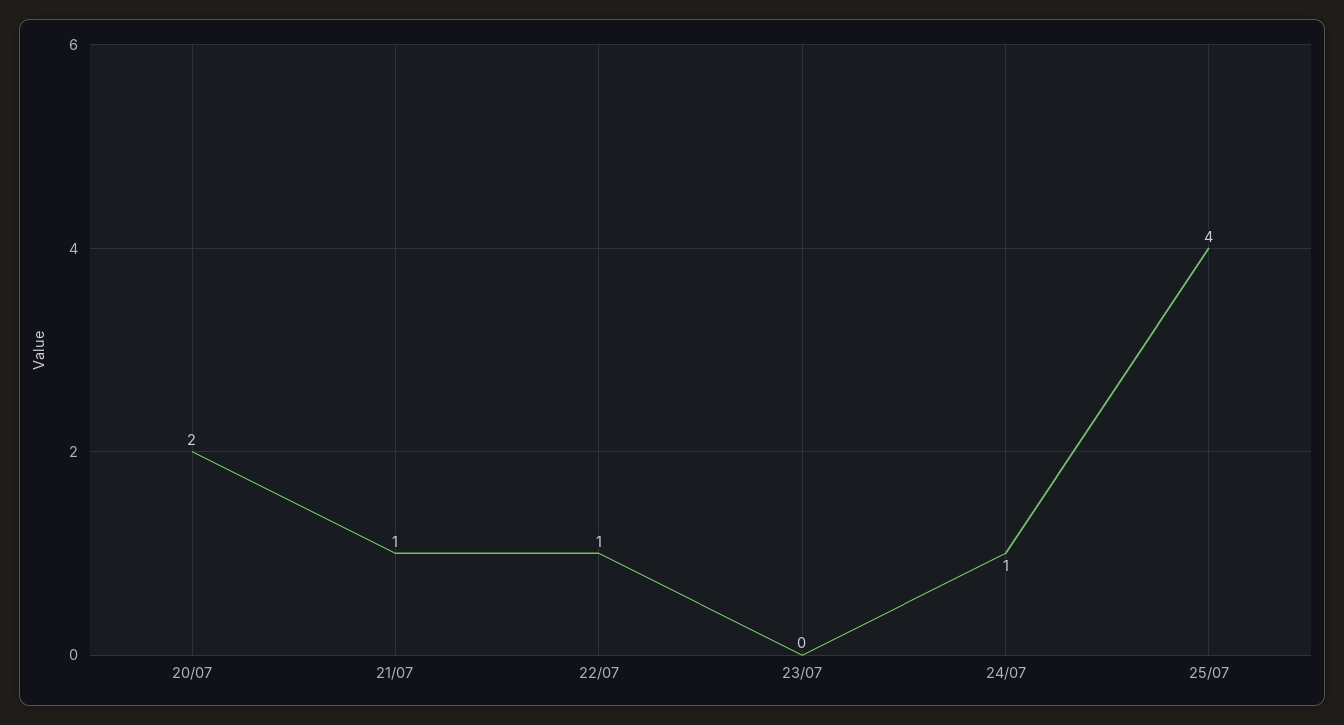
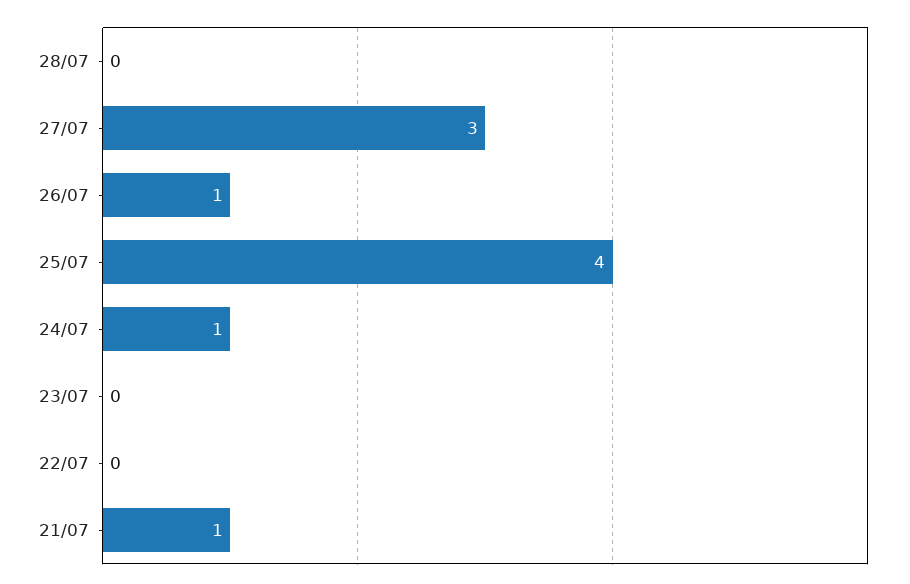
20/07: 2 -> none
22/07: 1 -> 0
28/07: none -> 0
27/07: none -> 3
26/07: none -> 1

